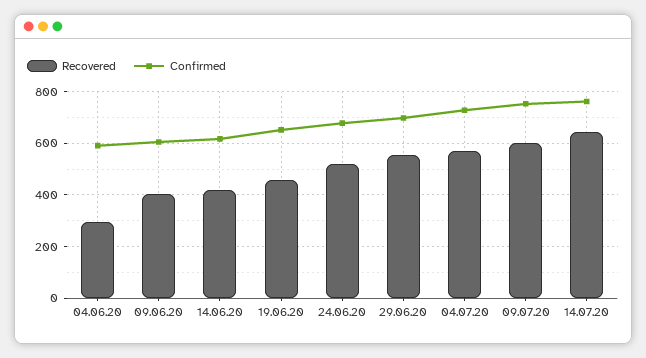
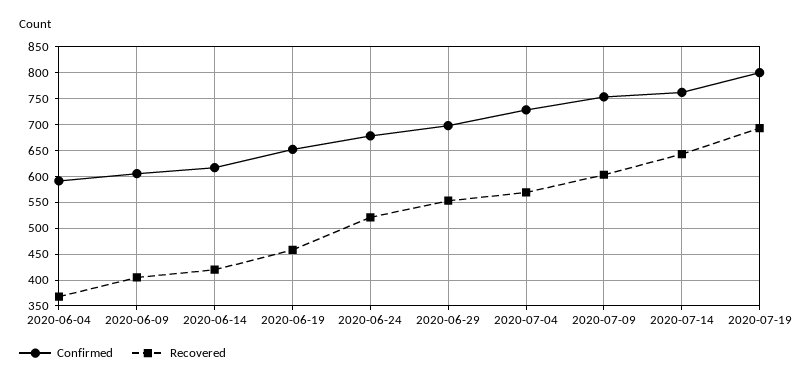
Recovered, 04.06.20: 300 -> 375
Confirmed, 2020-07-19: none -> 800
Recovered, 2020-07-19: none -> 700

